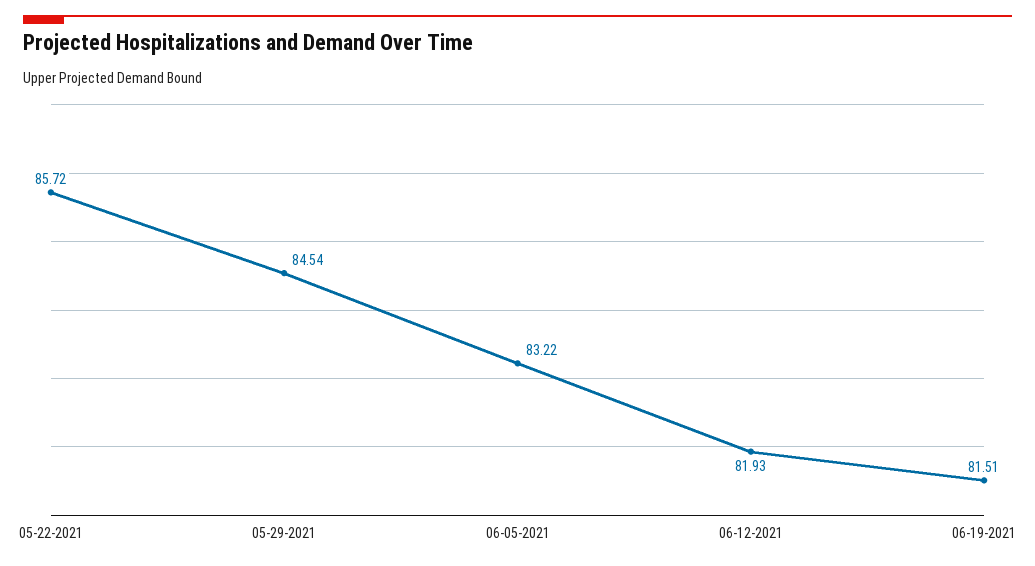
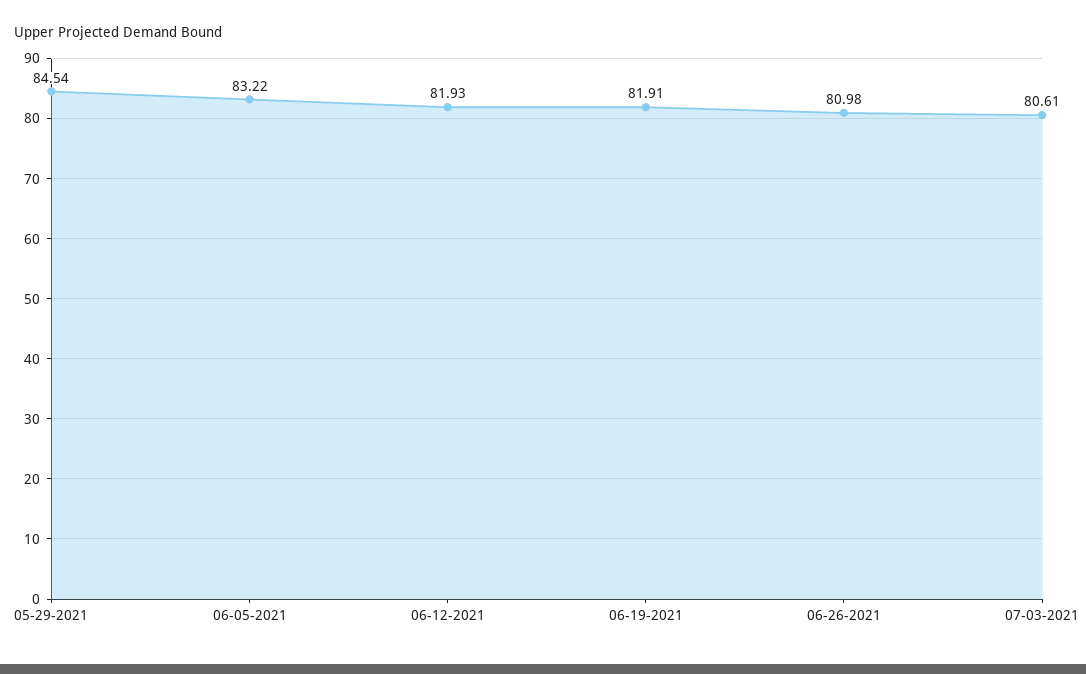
05-22-2021: 85.72 -> none
06-19-2021: 81.51 -> 81.91
06-26-2021: none -> 80.98
07-03-2021: none -> 80.61

